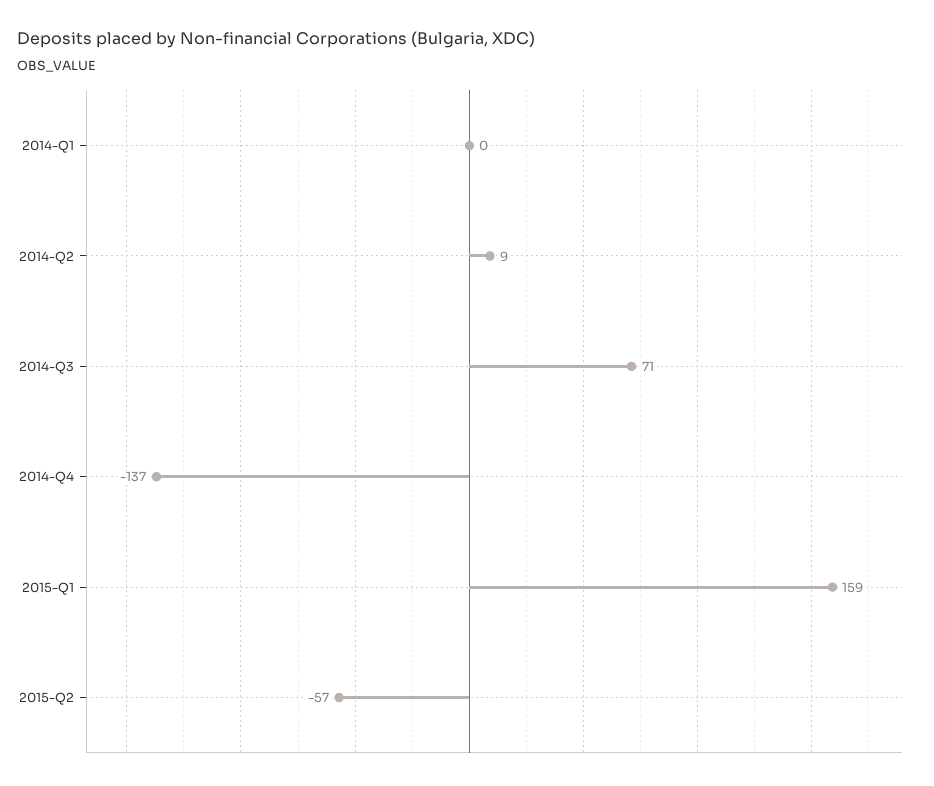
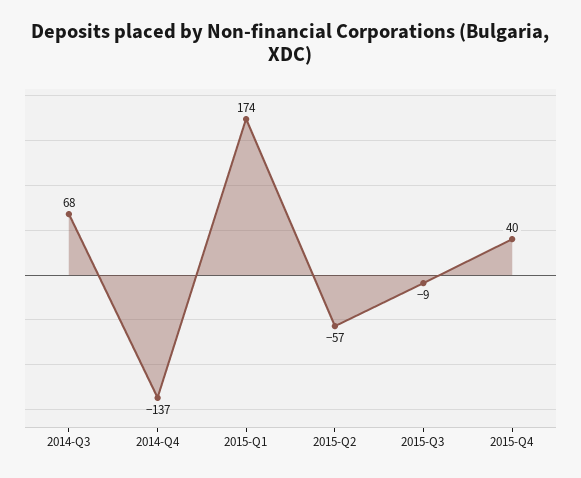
2014-Q1: 0 -> none
2014-Q2: 9 -> none
2014-Q3: 71 -> 68
2015-Q1: 159 -> 174
2015-Q3: none -> -9
2015-Q4: none -> 40

